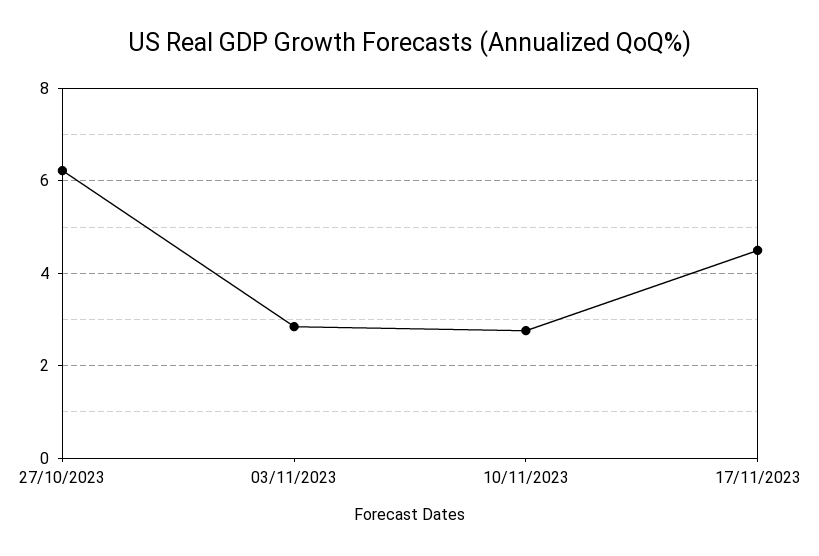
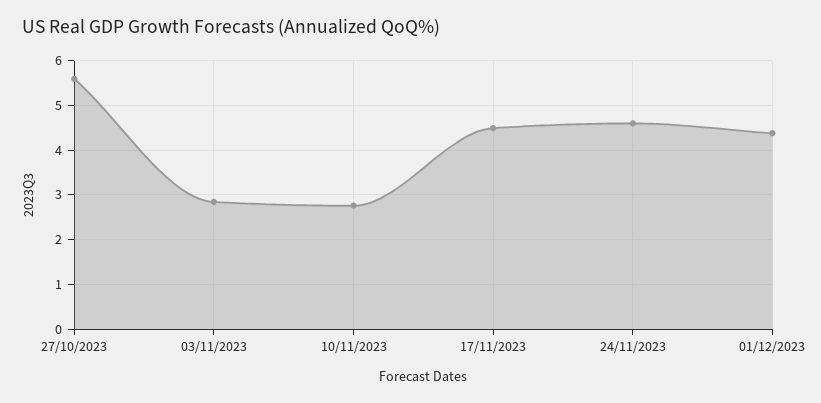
27/10/2023: 6.2 -> 5.6
24/11/2023: none -> 4.6
01/12/2023: none -> 4.4

